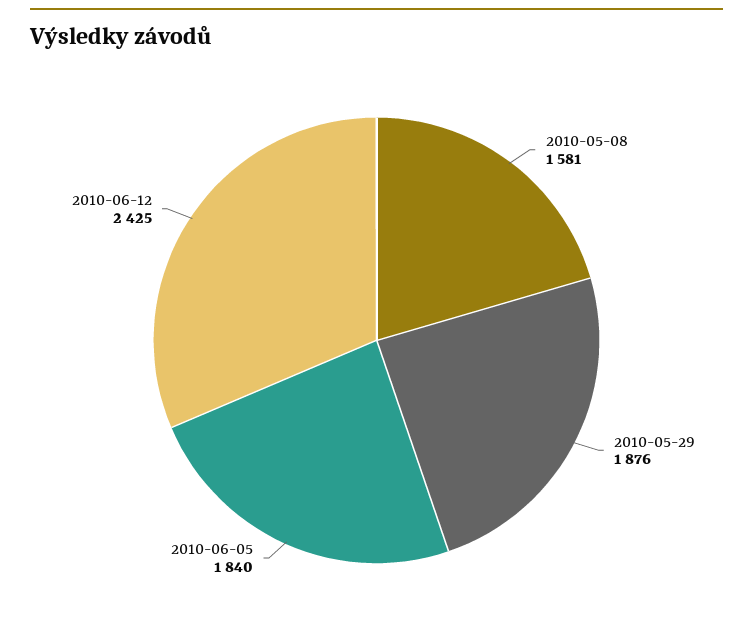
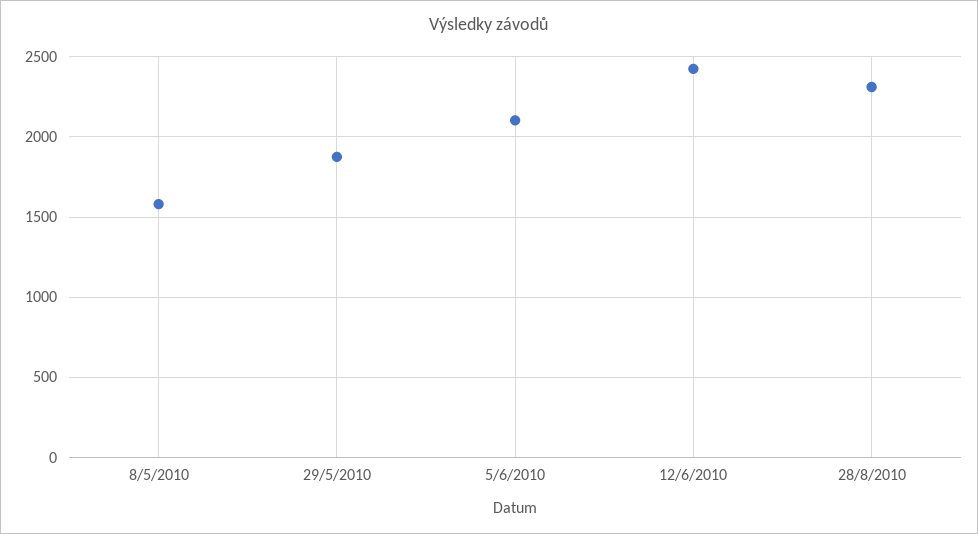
2010-06-05: 1840 -> 2100
28/8/2010: none -> 2300

